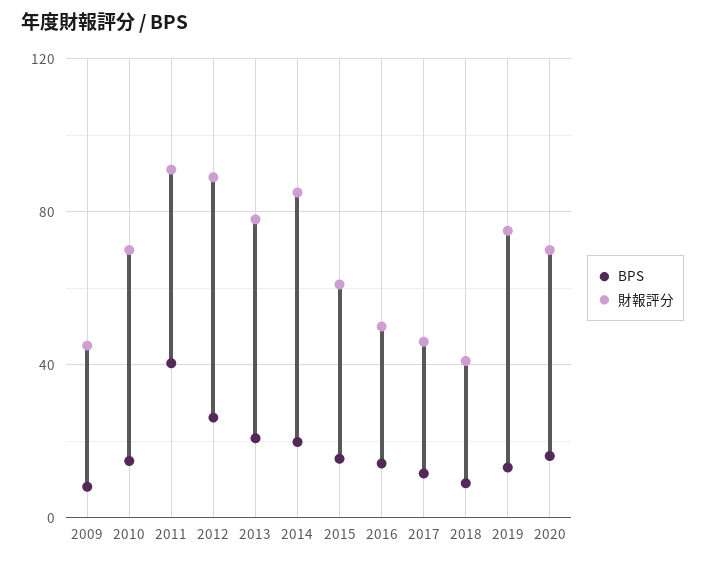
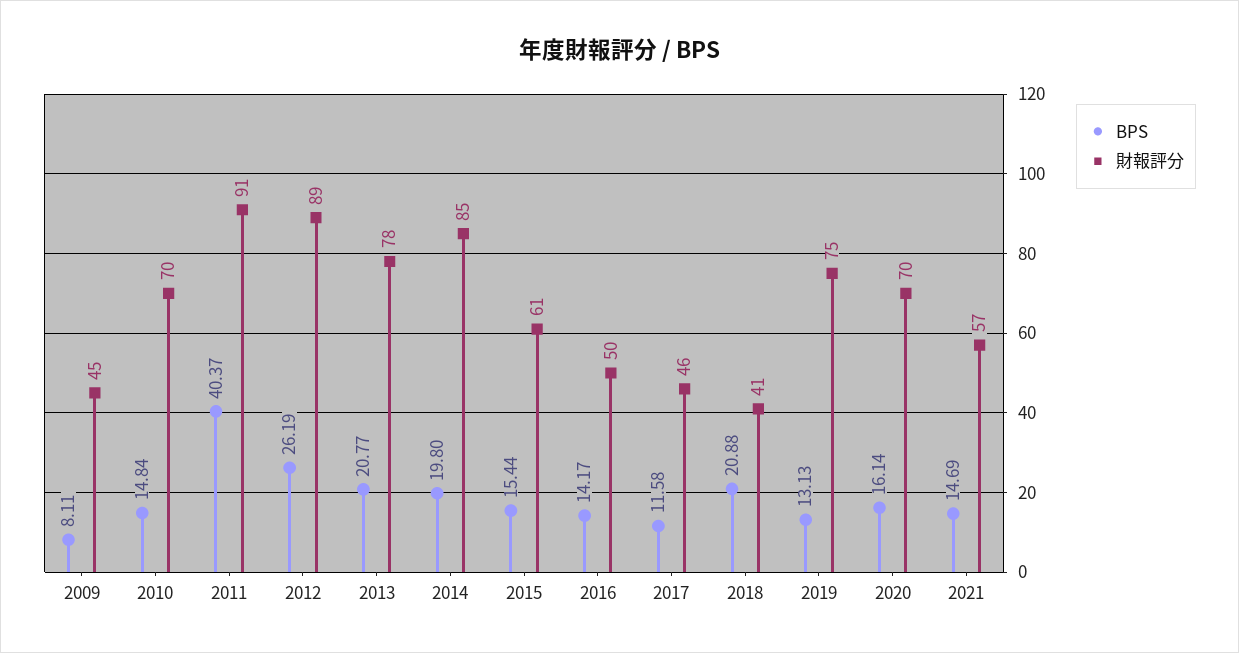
BPS, 2018: 10 -> 20.88
BPS, 2021: none -> 14.69
財報評分, 2021: none -> 57

